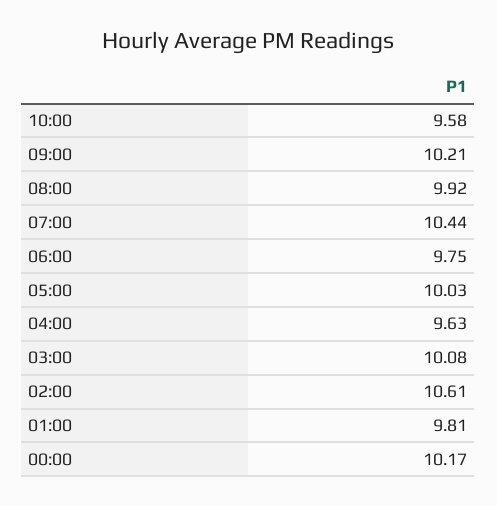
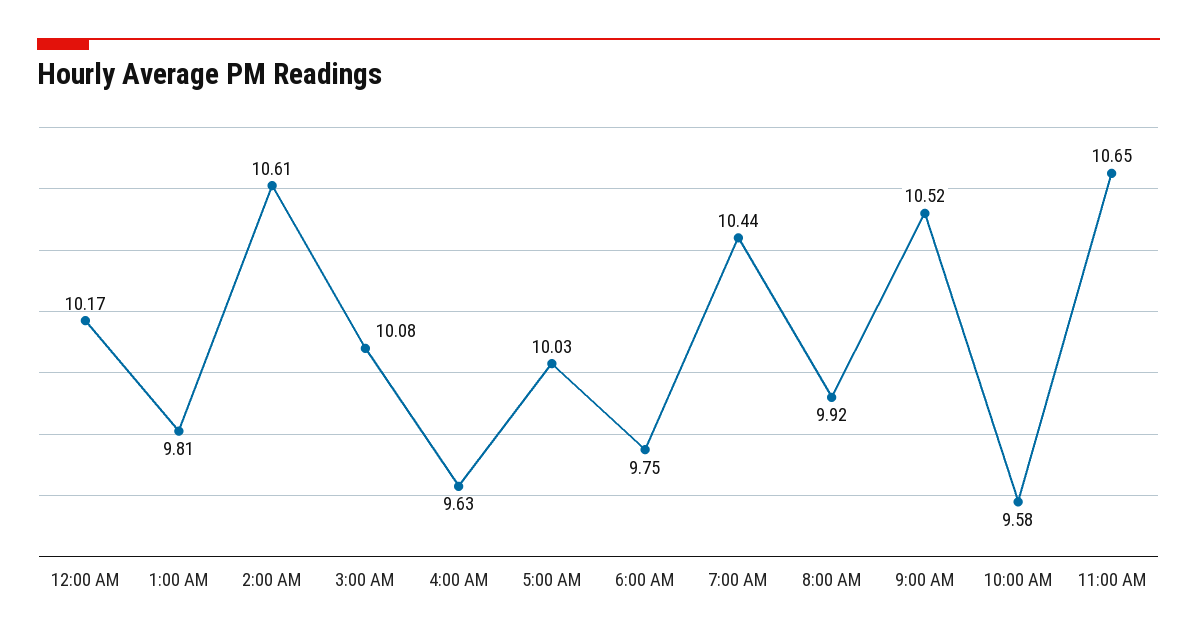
09:00: 10.21 -> 10.52
11:00 AM: none -> 10.65

